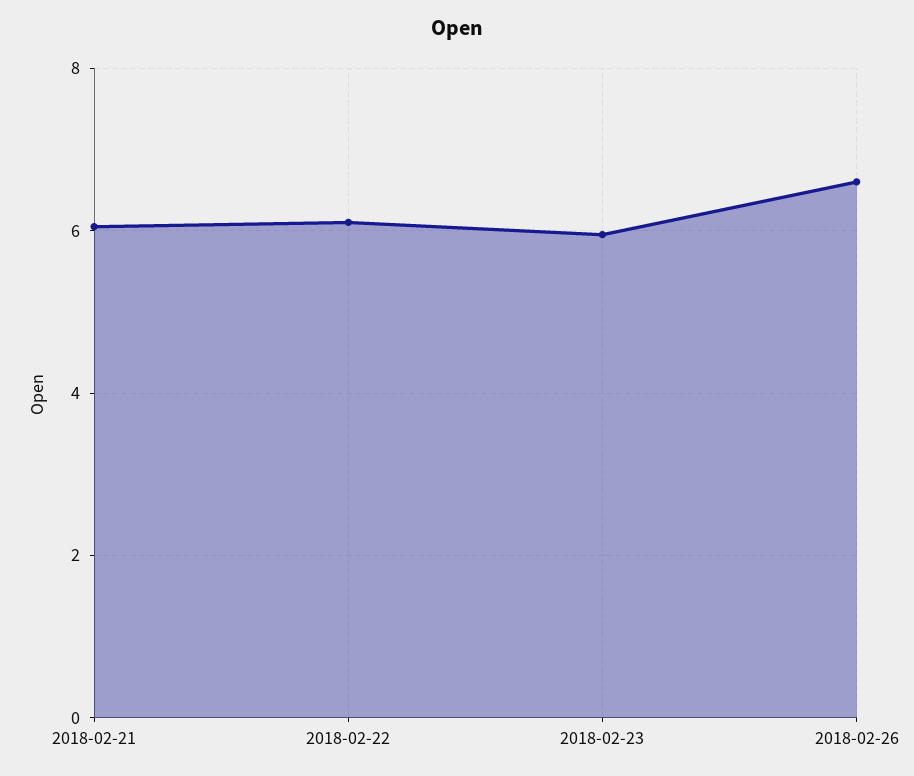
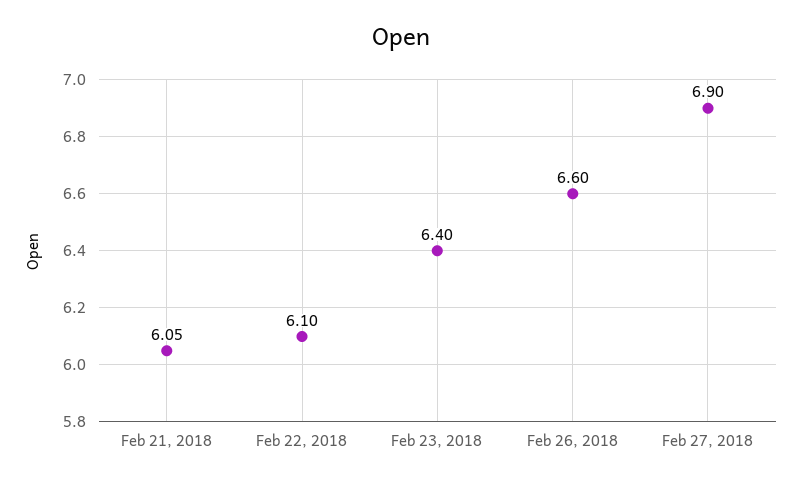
2018-02-23: 6 -> 6.4
Feb 27, 2018: none -> 6.9

